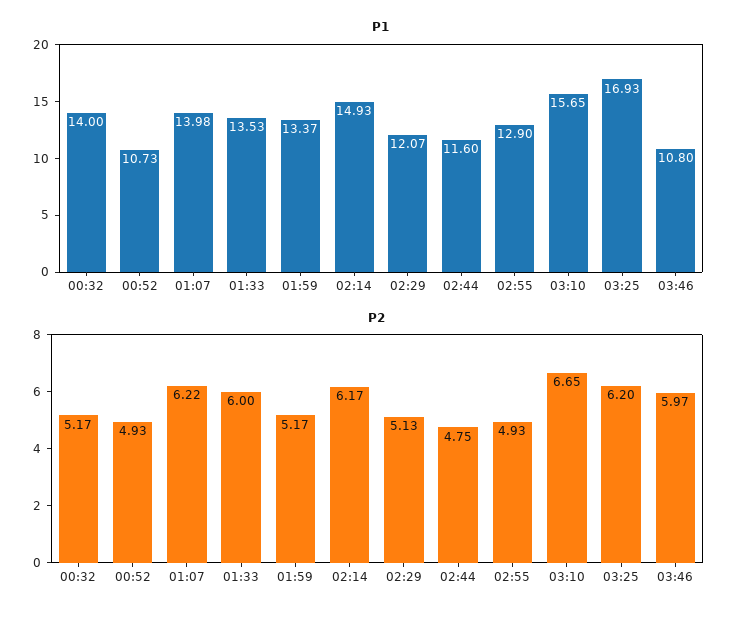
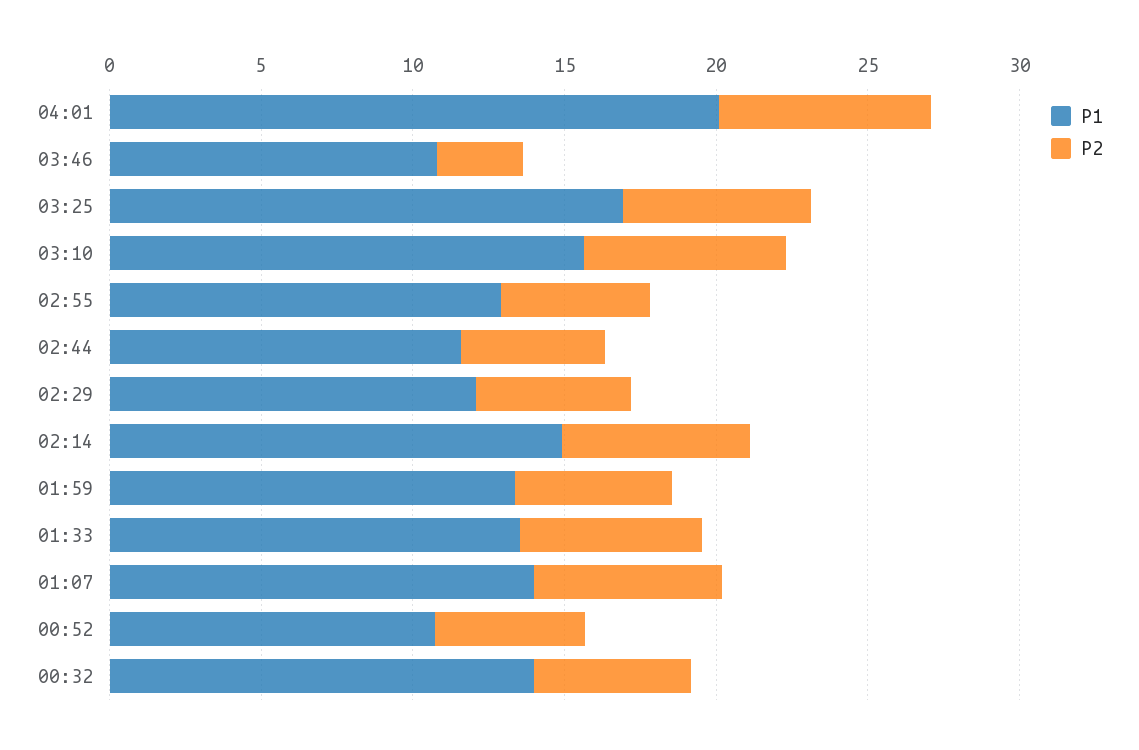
P2, 03:46: 5.97 -> 3
P1, 04:01: none -> 20
P2, 04:01: none -> 7

